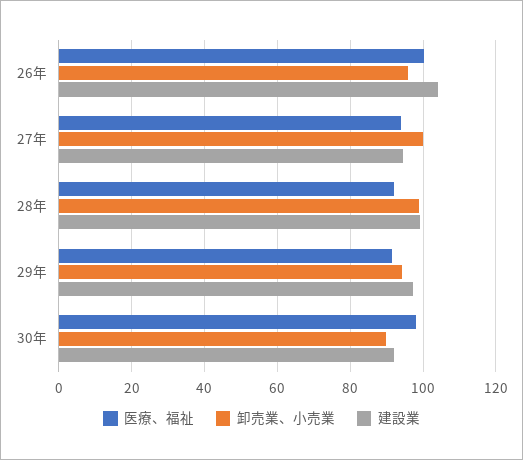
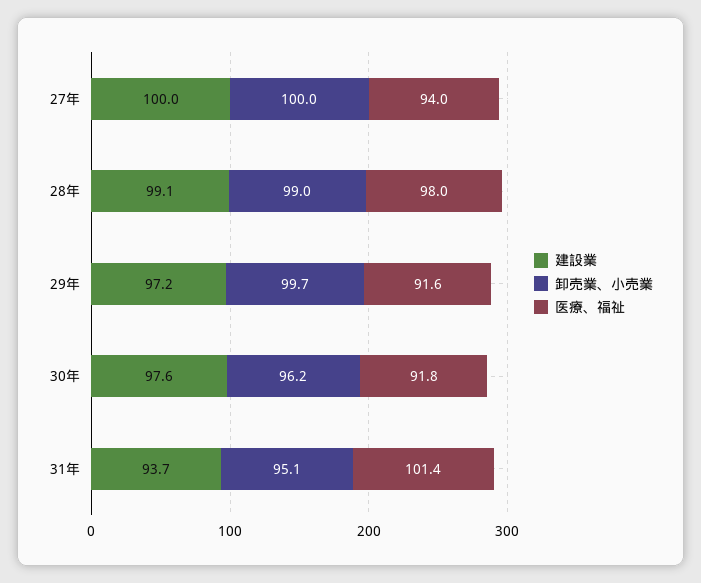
医療、福祉, 26年: 100 -> none
卸売業、小売業, 26年: 96 -> none
建設業, 26年: 104 -> none
建設業, 27年: 94 -> 100
医療、福祉, 28年: 92 -> 98
卸売業、小売業, 29年: 94 -> 99.7
医療、福祉, 30年: 98 -> 91.8
卸売業、小売業, 30年: 90 -> 96.2
建設業, 30年: 92 -> 97.6
建設業, 31年: none -> 93.7
卸売業、小売業, 31年: none -> 95.1
医療、福祉, 31年: none -> 101.4

